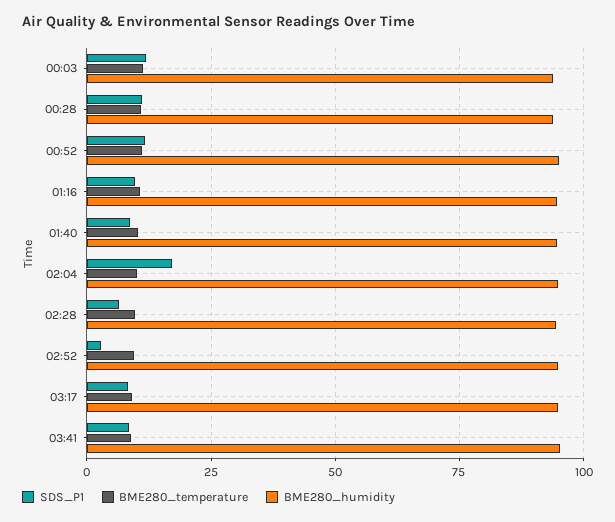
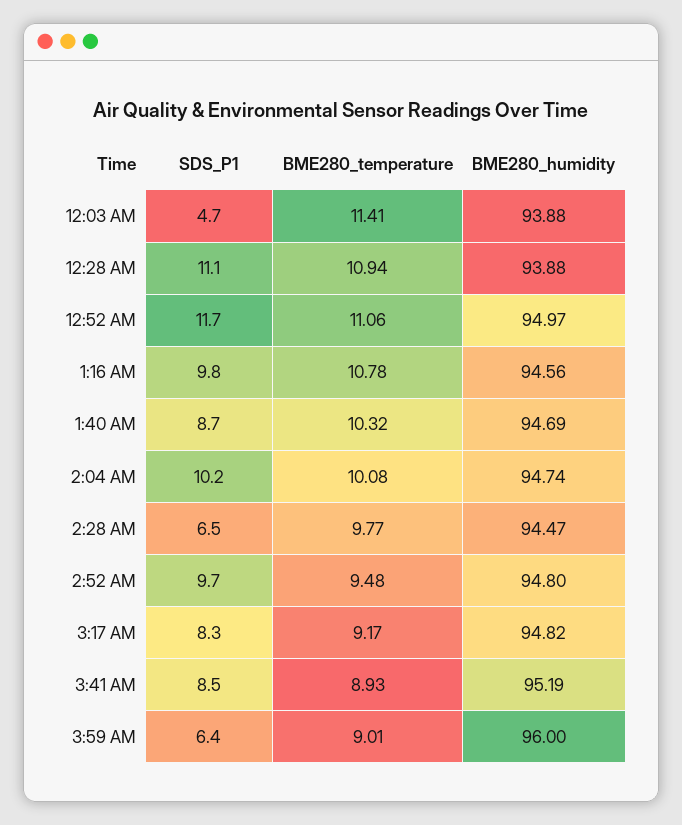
SDS_P1, 00:03: 12.5 -> 4.7
SDS_P1, 02:04: 17.5 -> 10.2
SDS_P1, 02:52: 2.5 -> 9.7
SDS_P1, 3:59 AM: none -> 6.4
BME280_temperature, 3:59 AM: none -> 9.01
BME280_humidity, 3:59 AM: none -> 96

